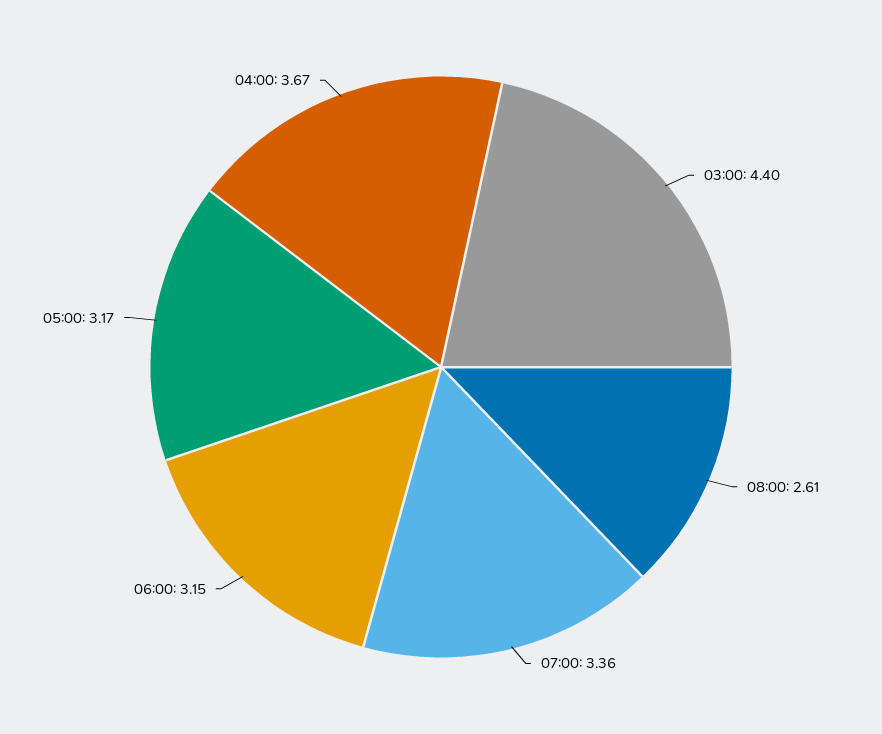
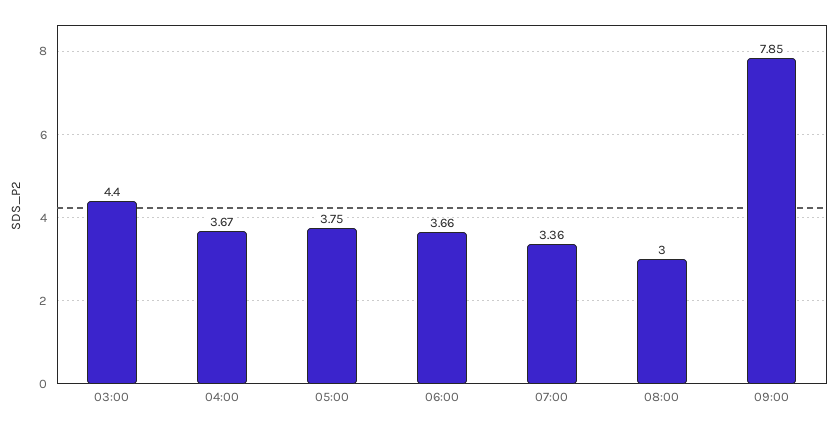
08:00: 2.61 -> 3
06:00: 3.15 -> 3.66
05:00: 3.17 -> 3.75
09:00: none -> 7.85

